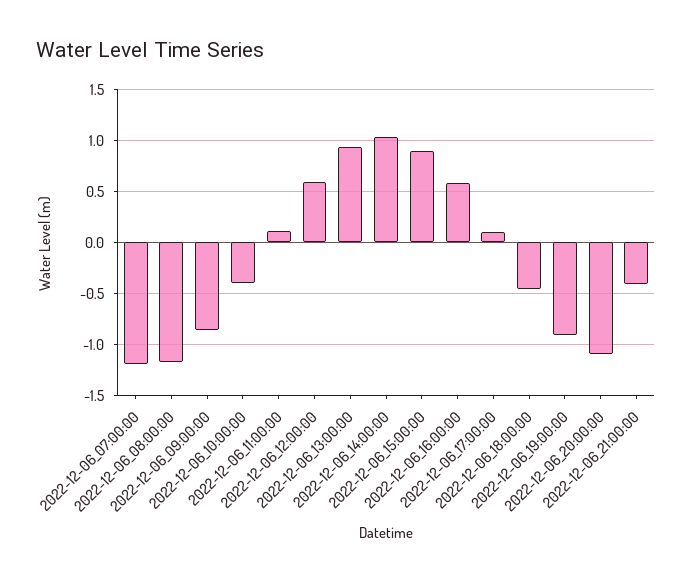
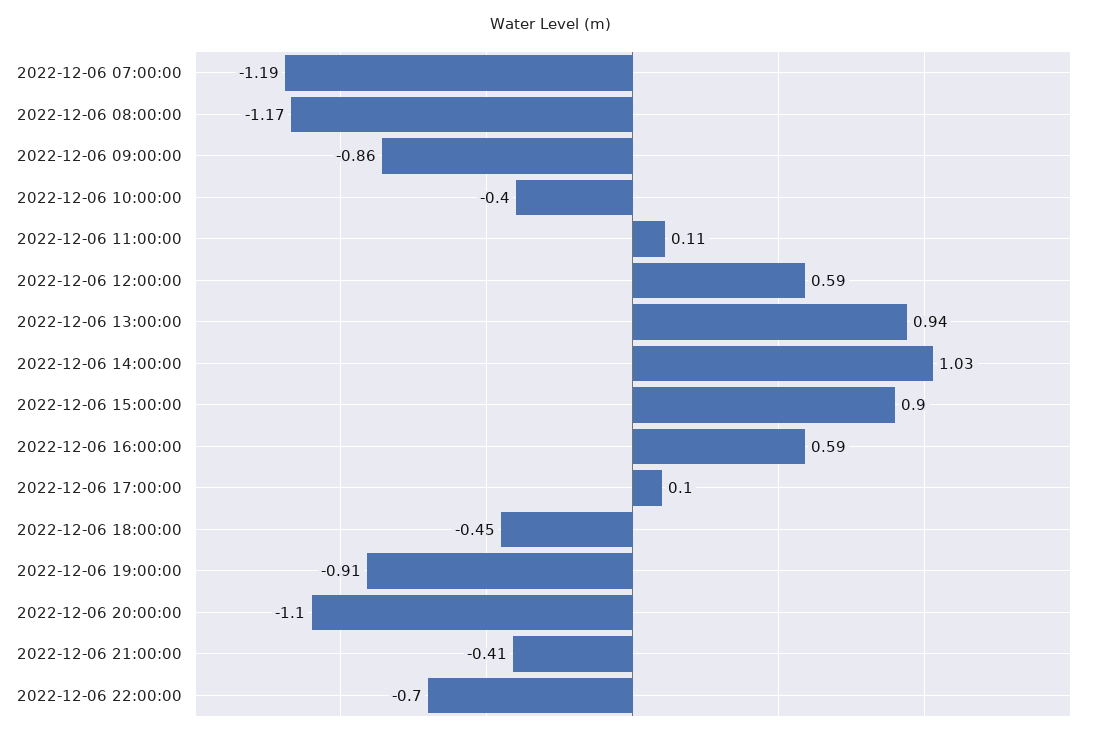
2022-12-06 22:00:00: none -> -0.7

